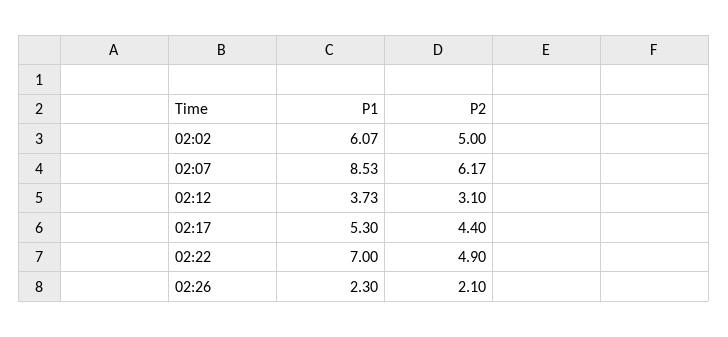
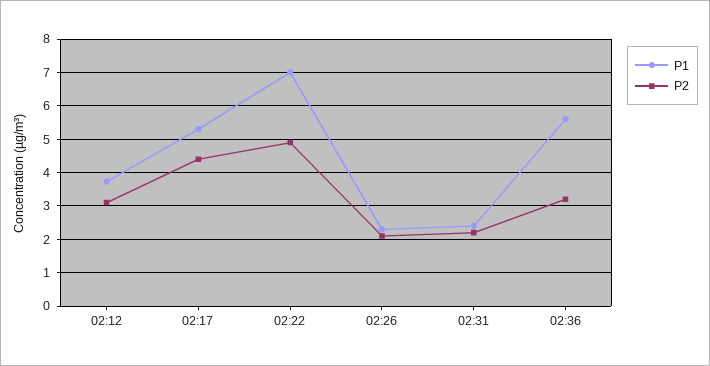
P1, 02:02: 6.07 -> none
P2, 02:02: 5 -> none
P1, 02:07: 8.53 -> none
P2, 02:07: 6.17 -> none
P1, 02:31: none -> 2.4
P2, 02:31: none -> 2.2
P1, 02:36: none -> 5.6
P2, 02:36: none -> 3.2

